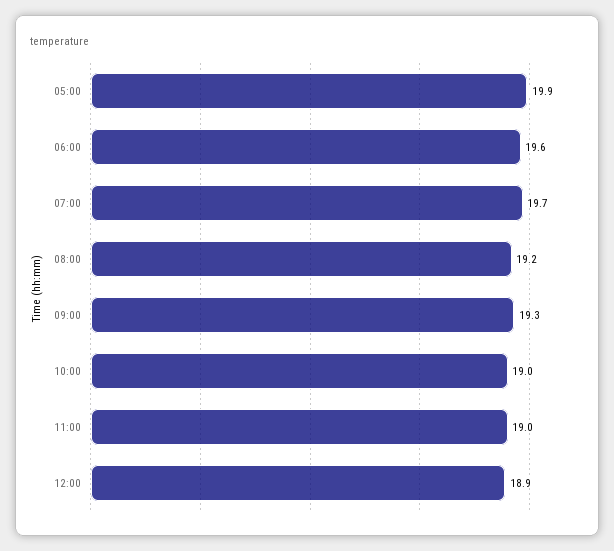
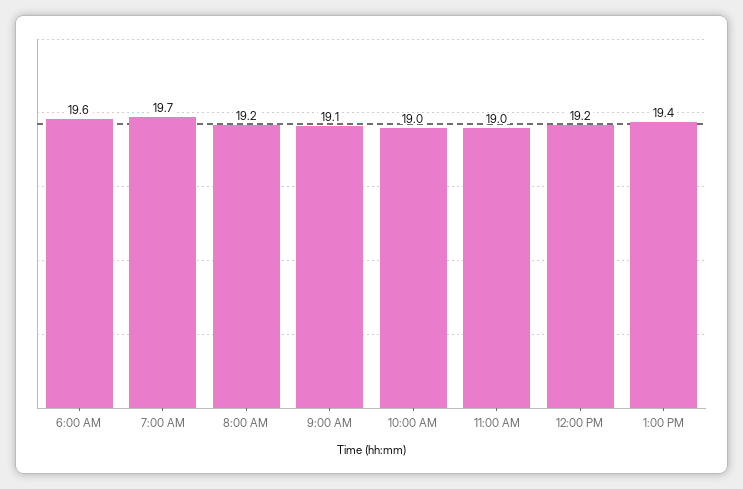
05:00: 19.9 -> none
09:00: 19.3 -> 19.1
12:00: 18.9 -> 19.2
1:00 PM: none -> 19.4

